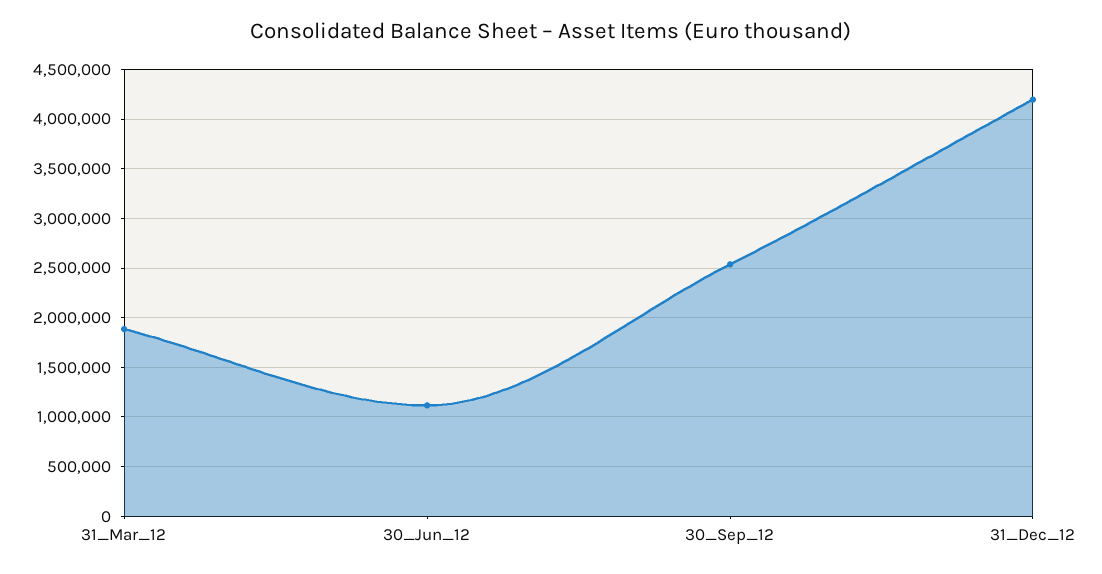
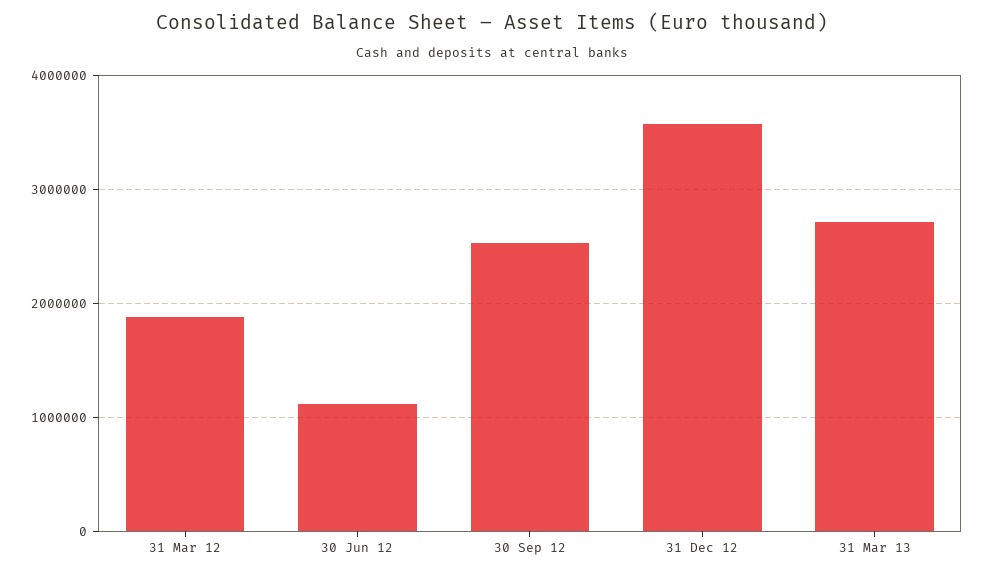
31_Dec_12: 4200000 -> 3600000
31 Mar 13: none -> 2700000

